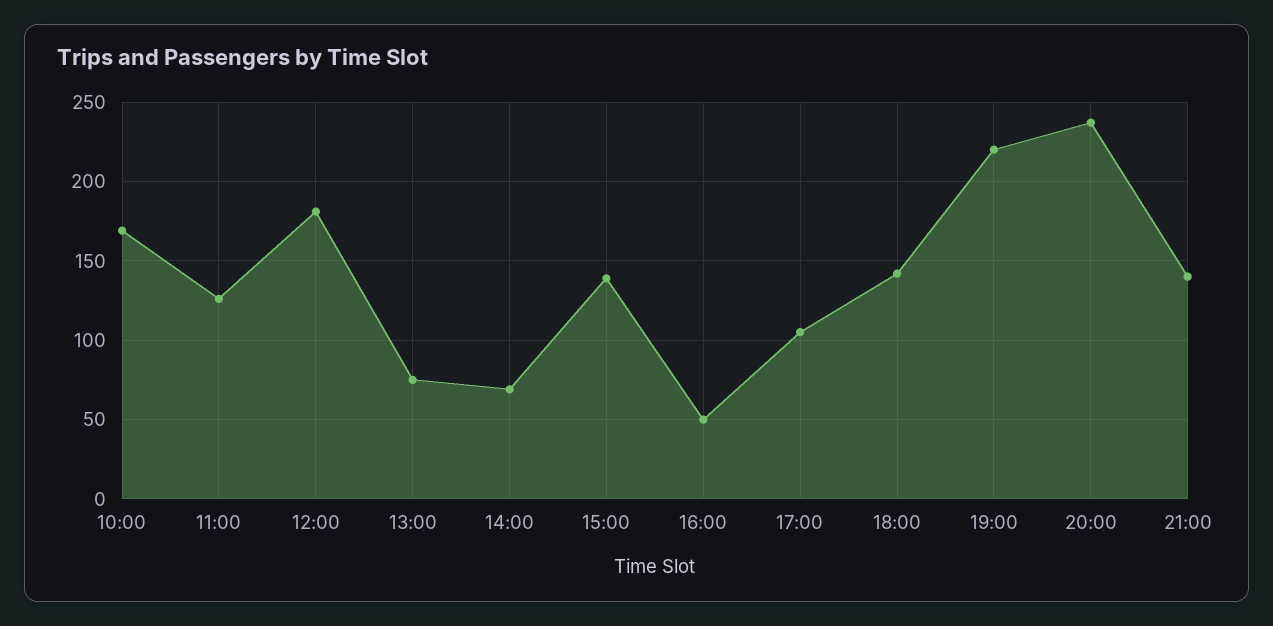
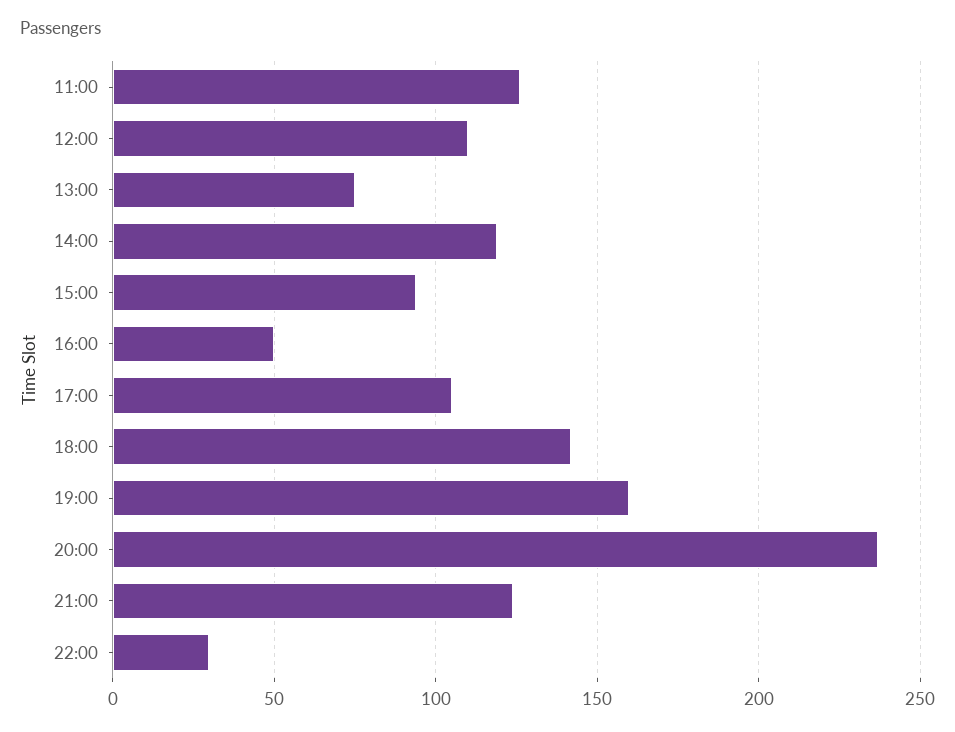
10:00: 170 -> none
12:00: 180 -> 110
14:00: 70 -> 120
15:00: 140 -> 95
19:00: 220 -> 160
21:00: 140 -> 125
22:00: none -> 30

